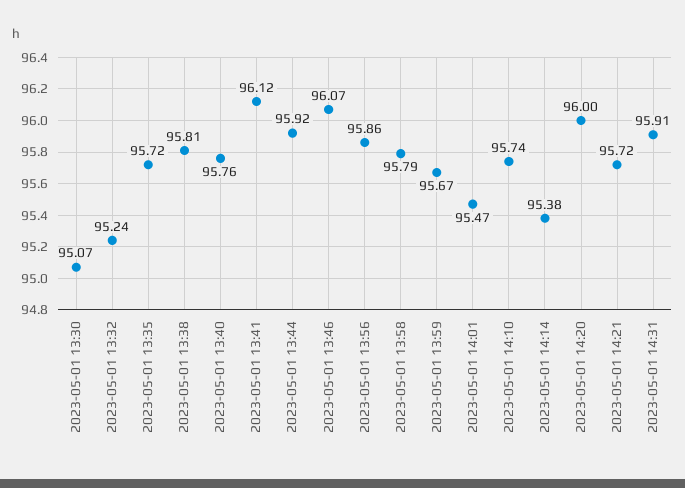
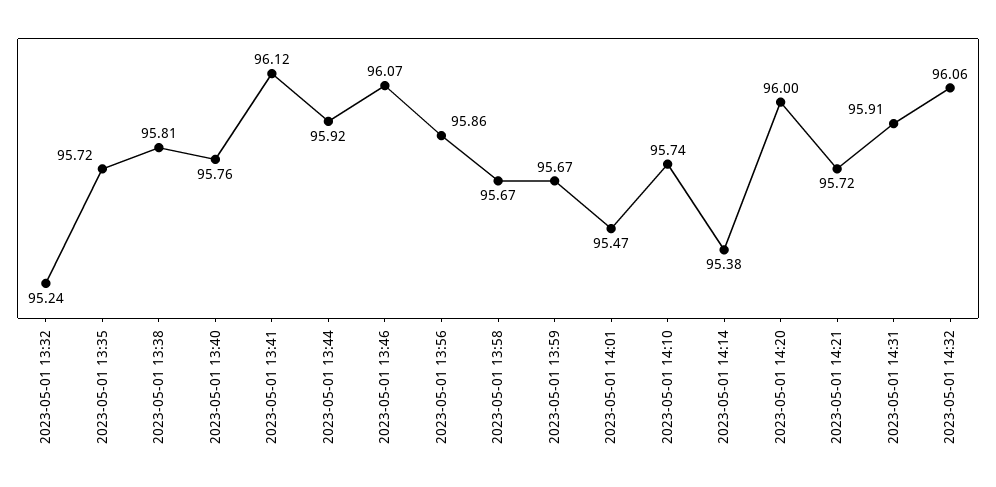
2023-05-01 13:30: 95.07 -> none
2023-05-01 13:58: 95.79 -> 95.67
2023-05-01 14:32: none -> 96.06

